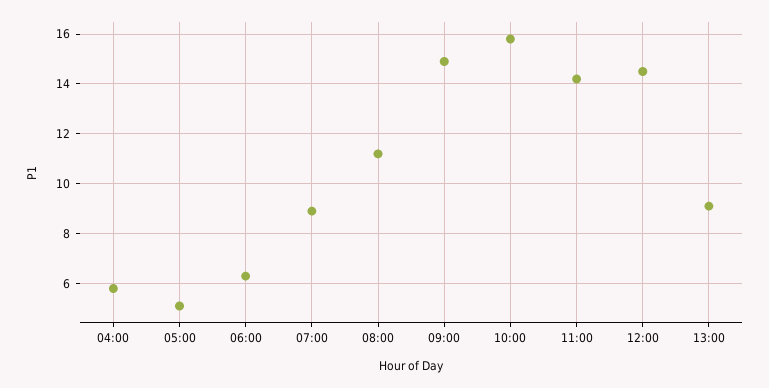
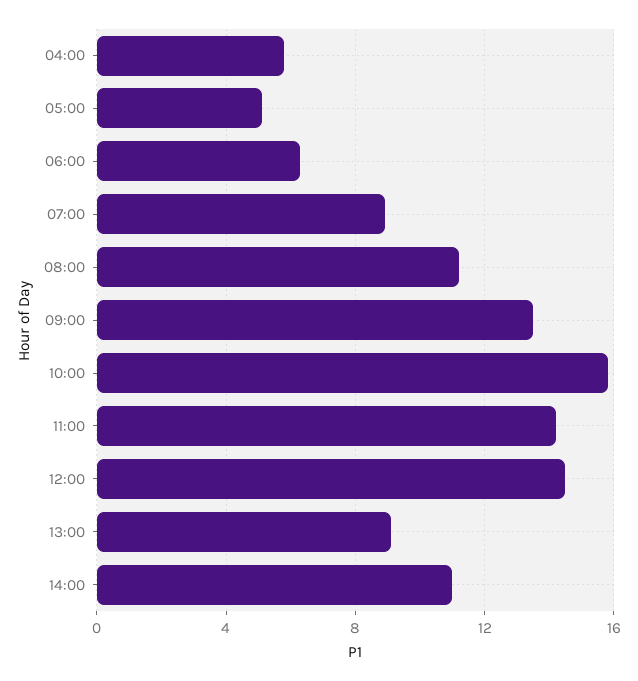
09:00: 15 -> 13.5
14:00: none -> 11

